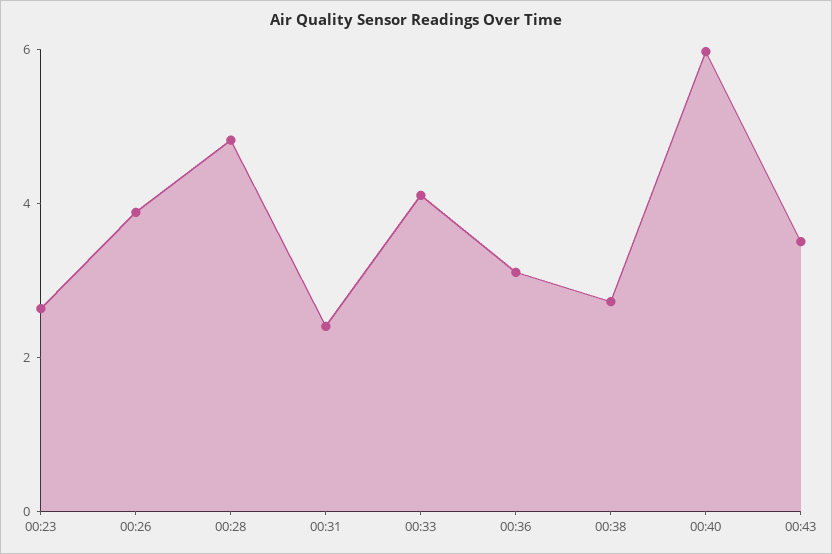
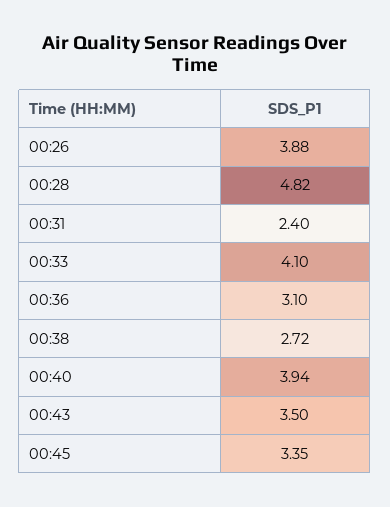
00:23: 2.5 -> none
00:40: 6 -> 3.94
00:45: none -> 3.35

